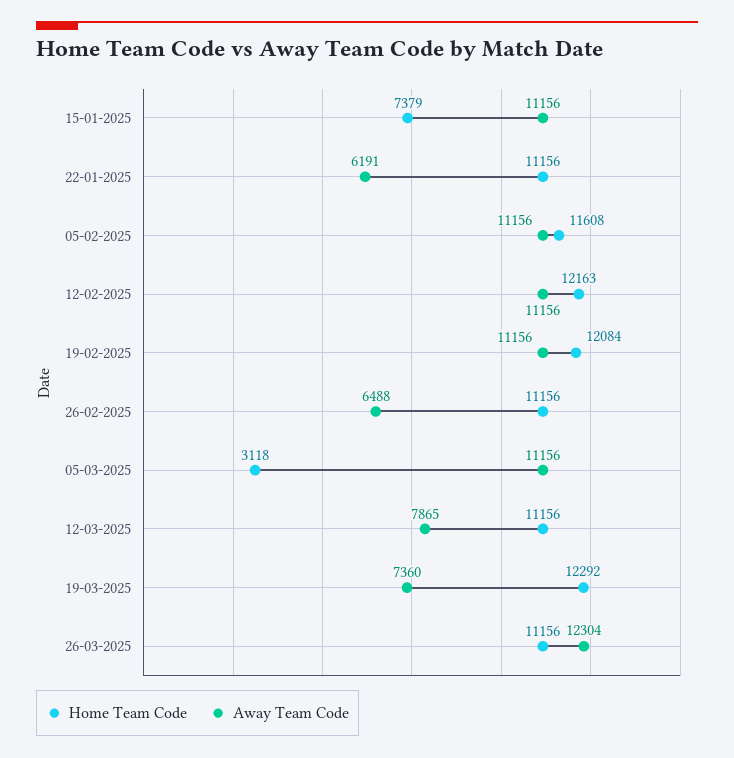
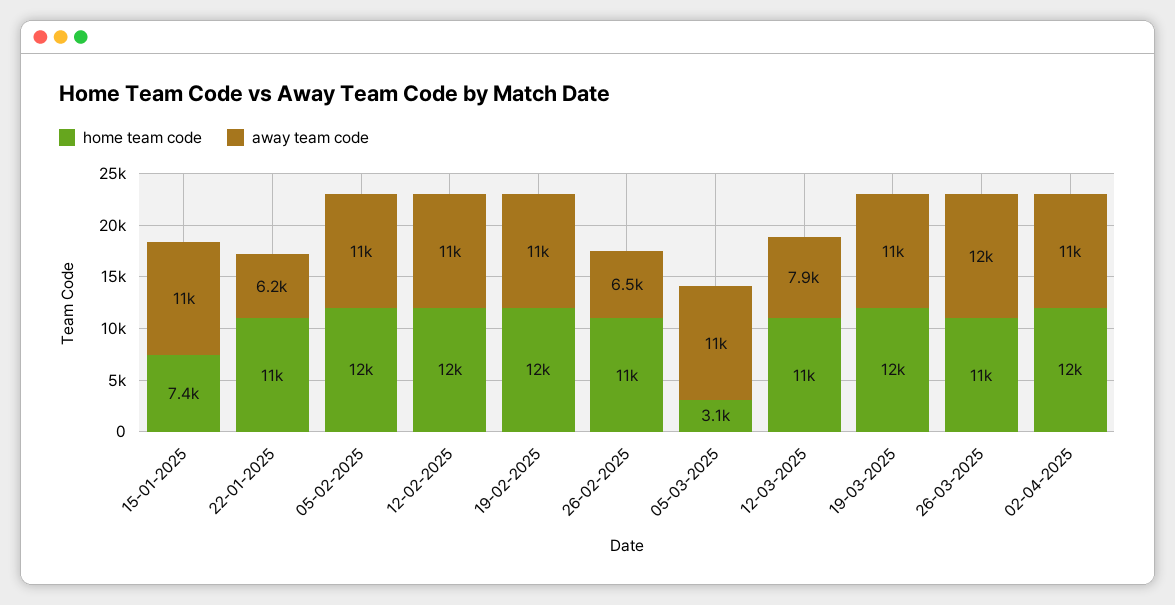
Away Team Code, 19-03-2025: 7360 -> 11000
Home Team Code, 02-04-2025: none -> 12000
Away Team Code, 02-04-2025: none -> 11000

